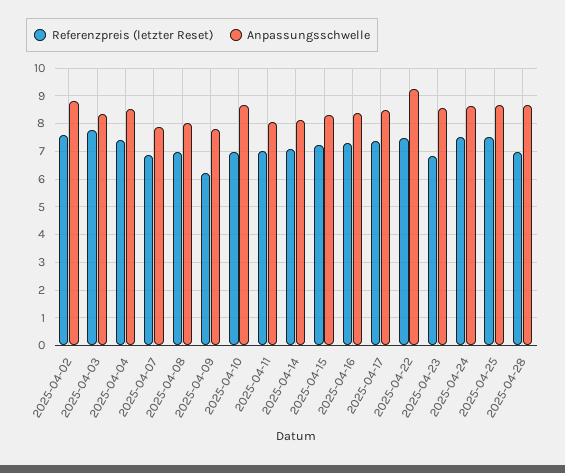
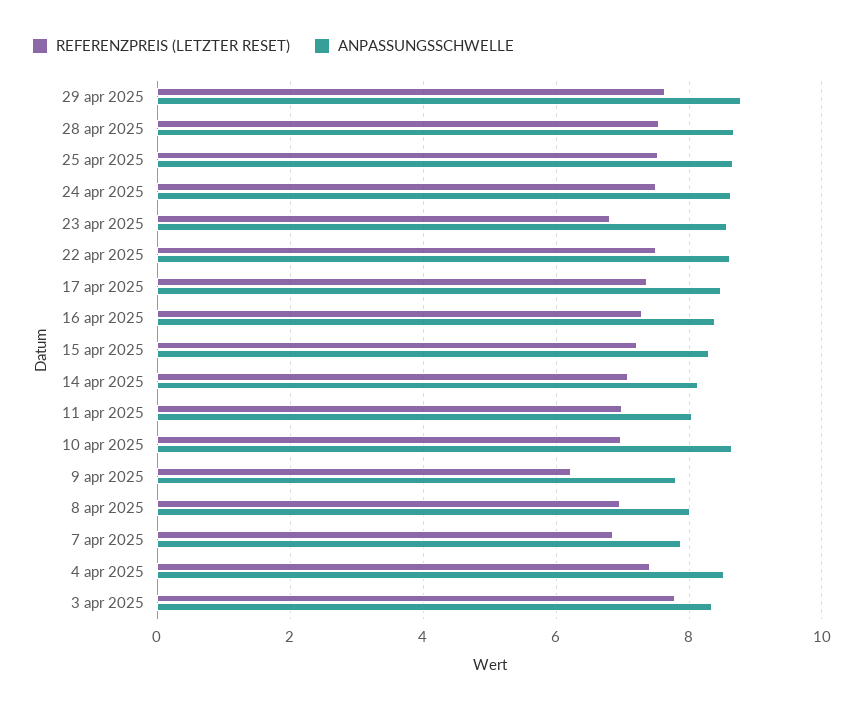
Referenzpreis (letzter Reset), 2025-04-02: 7.5 -> none
Anpassungsschwelle, 2025-04-02: 8.75 -> none
Anpassungsschwelle, 2025-04-22: 9.25 -> 8.6
Referenzpreis (letzter Reset), 2025-04-28: 7 -> 7.6
Referenzpreis (letzter Reset), 29 apr 2025: none -> 7.6
Anpassungsschwelle, 29 apr 2025: none -> 8.8

